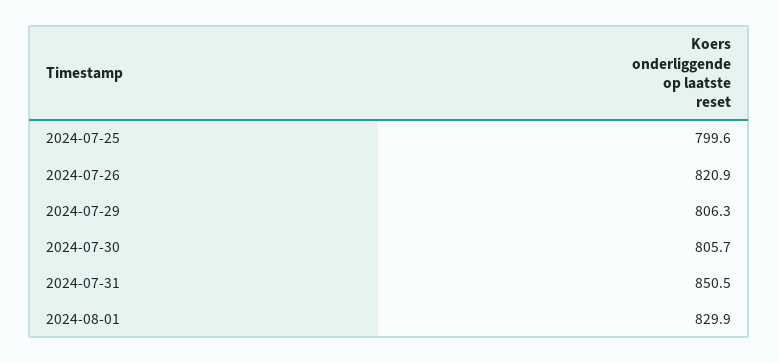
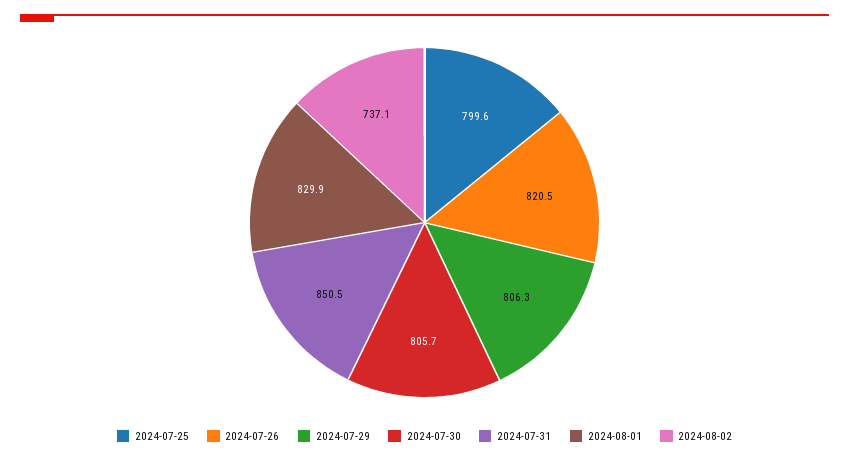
2024-07-26: 820.9 -> 820.5
2024-08-02: none -> 737.1

